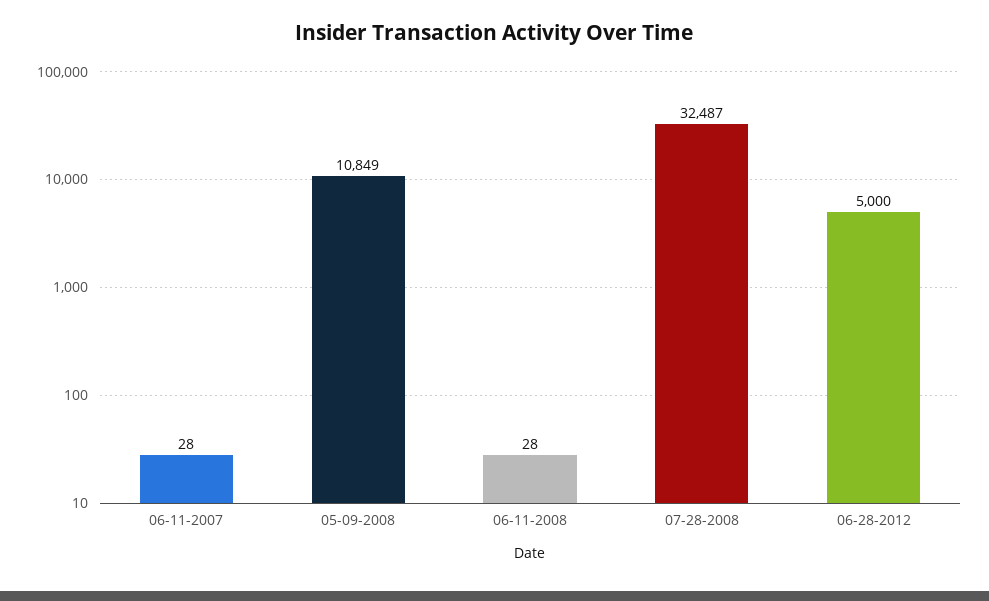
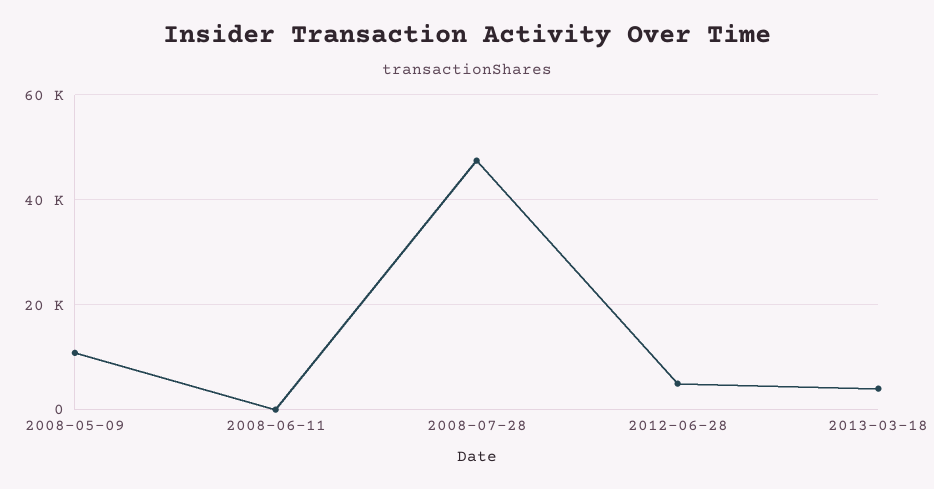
06-11-2007: 28 -> none
07-28-2008: 32487 -> 48000
2013-03-18: none -> 4000

